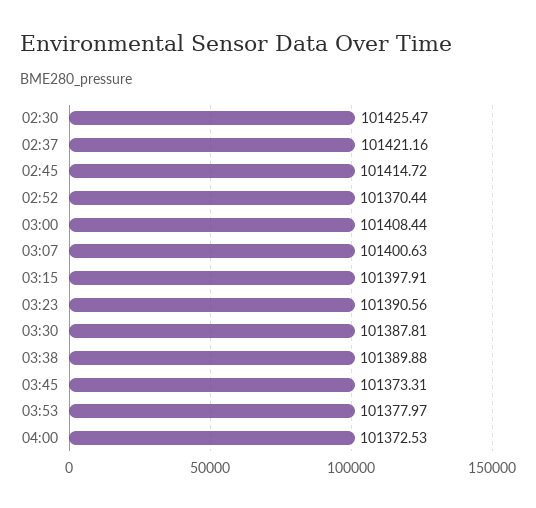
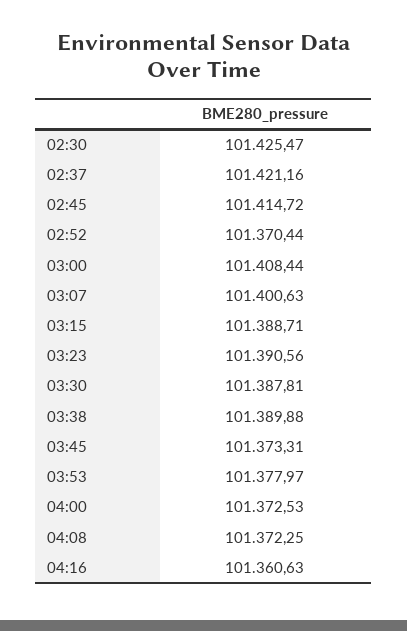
03:15: 101397.91 -> 101388.71
04:08: none -> 101372.25
04:16: none -> 101360.63

